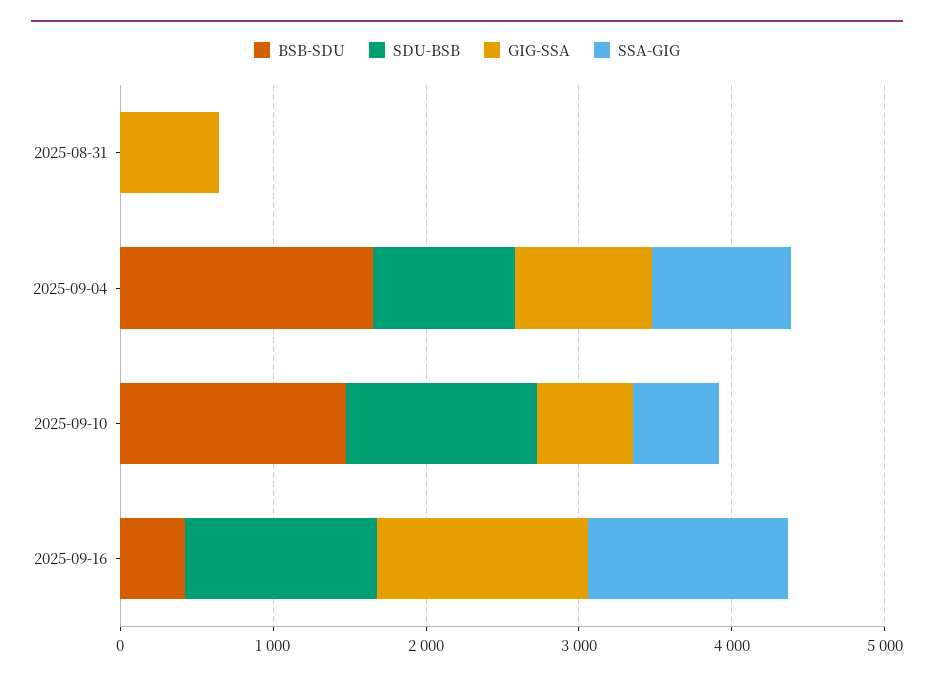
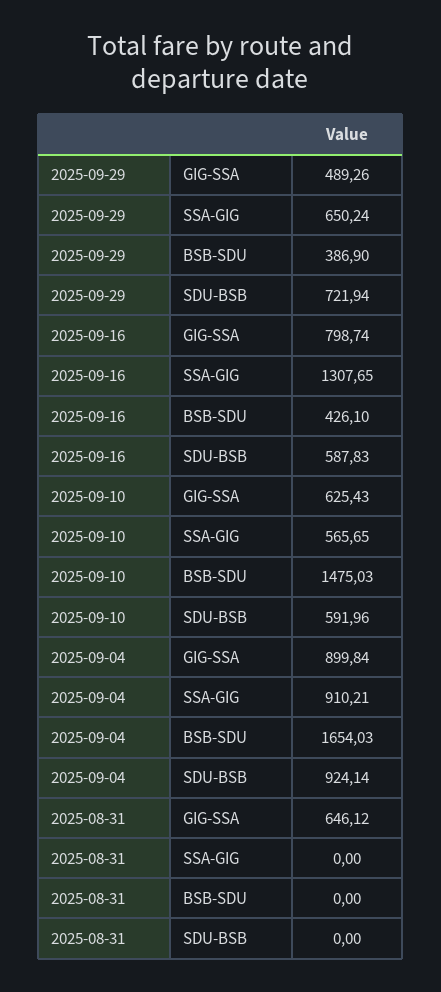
SDU-BSB, 2025-09-10: 1200 -> 591.96
SDU-BSB, 2025-09-16: 1200 -> 587.83
GIG-SSA, 2025-09-16: 1400 -> 798.74
GIG-SSA, 2025-09-29: none -> 489.26
SSA-GIG, 2025-09-29: none -> 650.24
BSB-SDU, 2025-09-29: none -> 386.9
SDU-BSB, 2025-09-29: none -> 721.94

